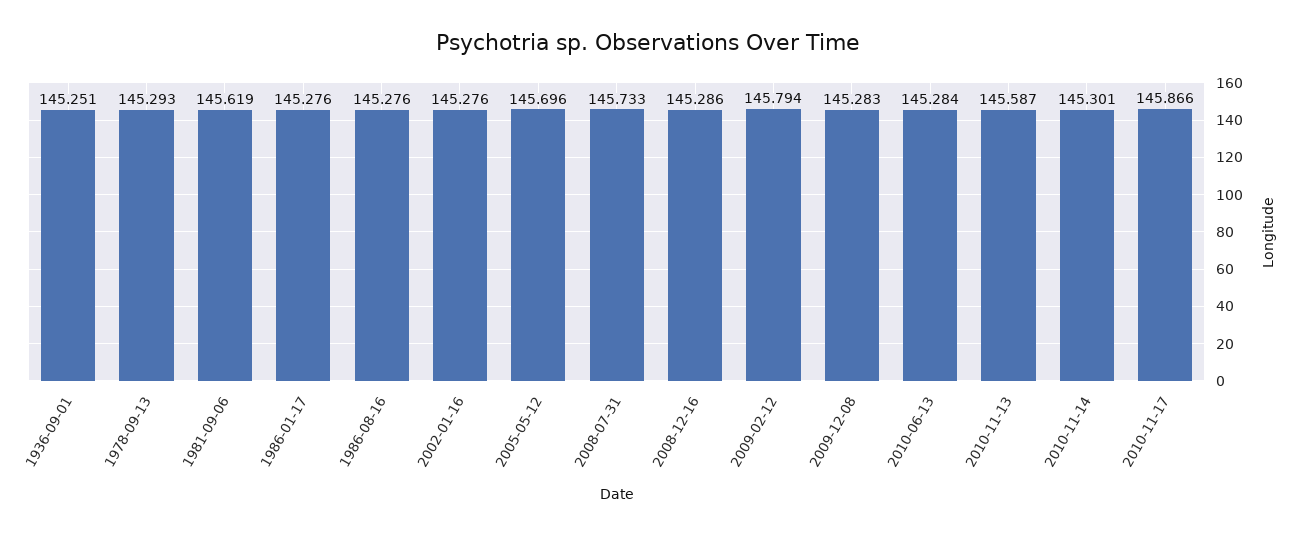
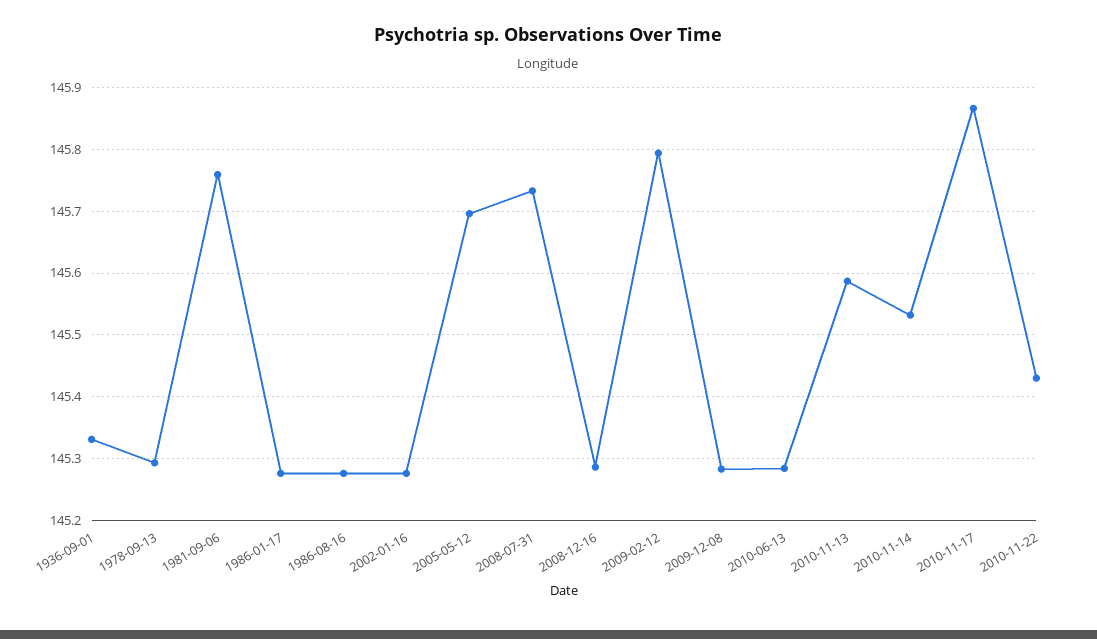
1936-09-01: 145.251 -> 145.33
1981-09-06: 145.619 -> 145.76
2010-11-14: 145.301 -> 145.53
2010-11-22: none -> 145.43

